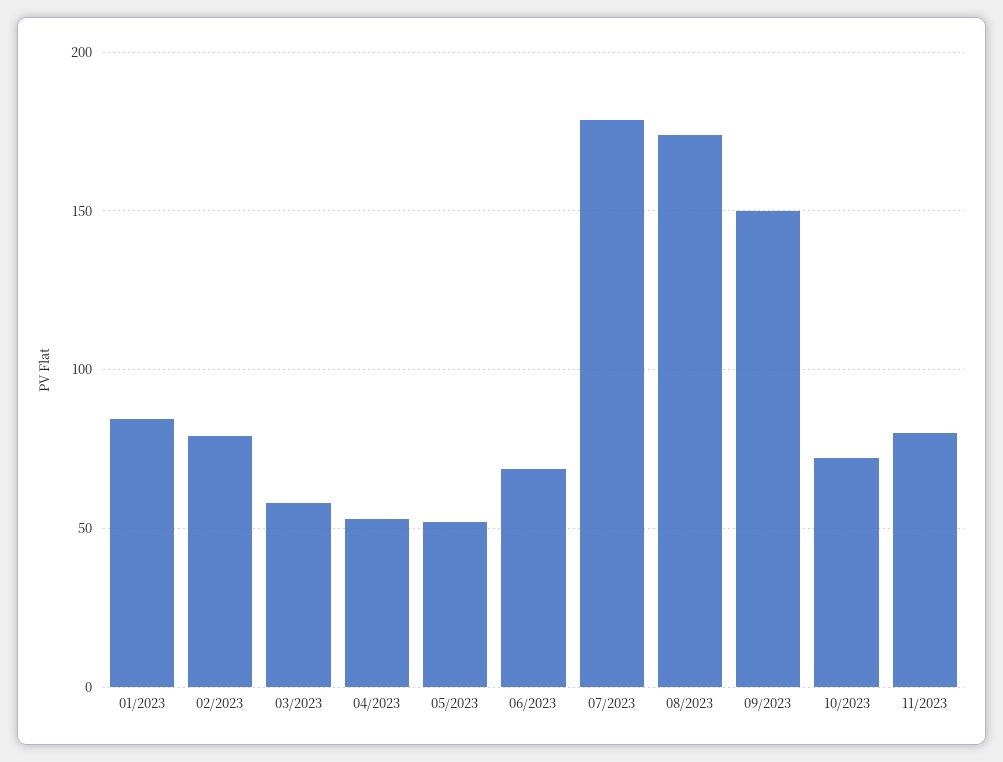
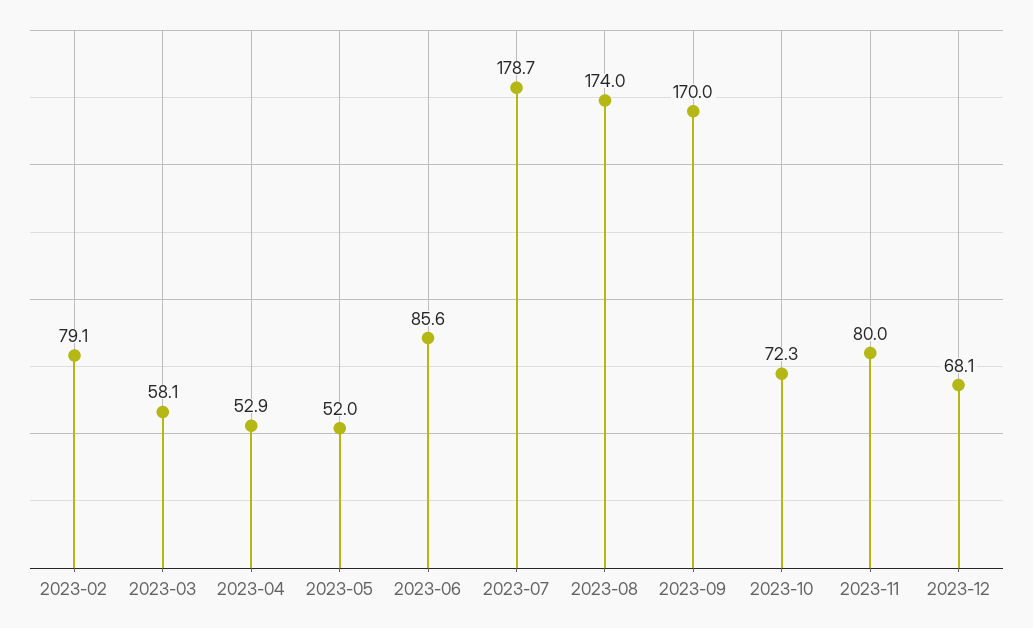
01/2023: 85 -> none
06/2023: 70 -> 85.6
09/2023: 150 -> 170
2023-12: none -> 68.1

